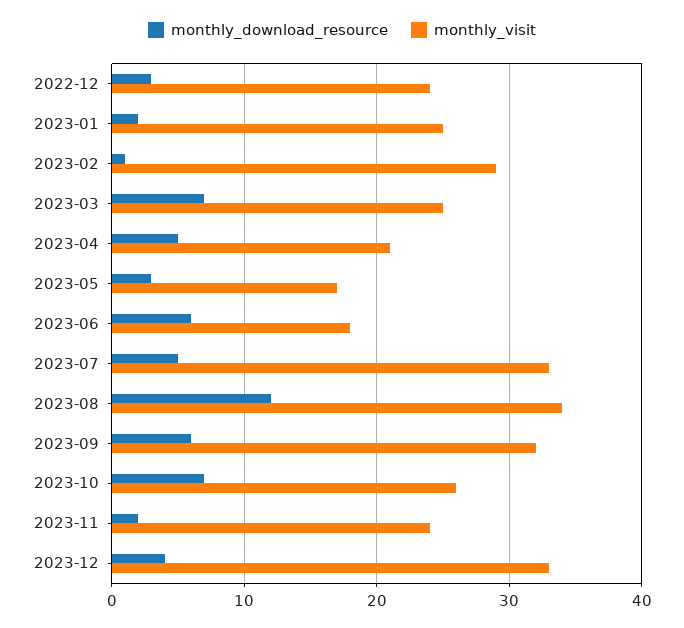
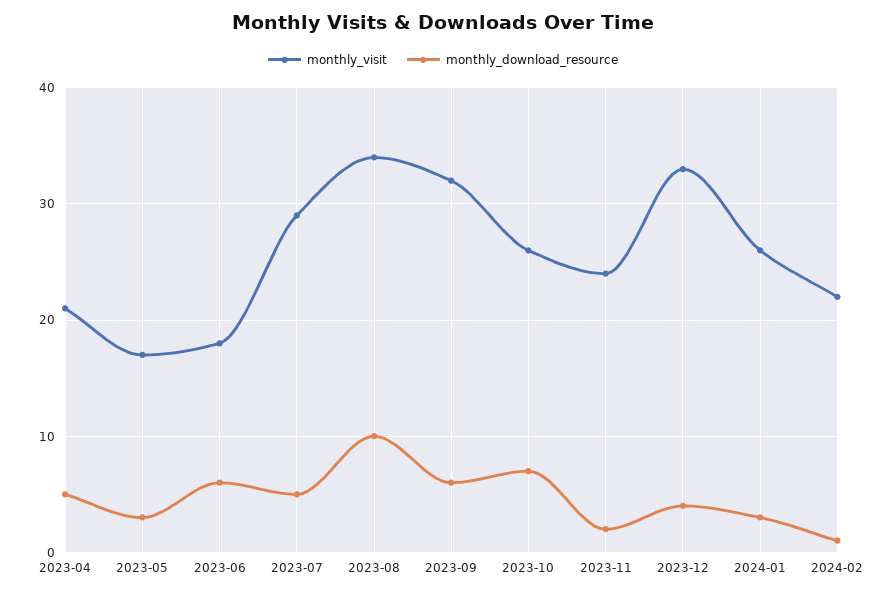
monthly_download_resource, 2022-12: 3 -> none
monthly_visit, 2022-12: 24 -> none
monthly_download_resource, 2023-01: 2 -> none
monthly_visit, 2023-01: 25 -> none
monthly_download_resource, 2023-02: 1 -> none
monthly_visit, 2023-02: 29 -> none
monthly_download_resource, 2023-03: 7 -> none
monthly_visit, 2023-03: 25 -> none
monthly_visit, 2023-07: 33 -> 29
monthly_download_resource, 2023-08: 12 -> 10
monthly_visit, 2024-01: none -> 26
monthly_download_resource, 2024-01: none -> 3
monthly_visit, 2024-02: none -> 22
monthly_download_resource, 2024-02: none -> 1

